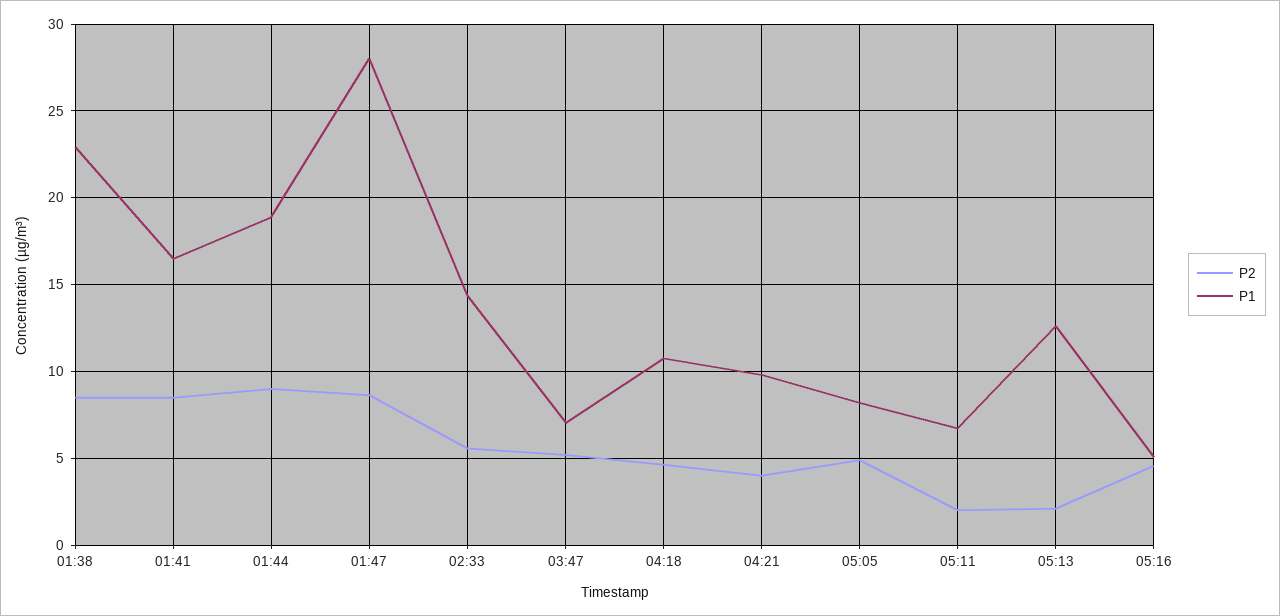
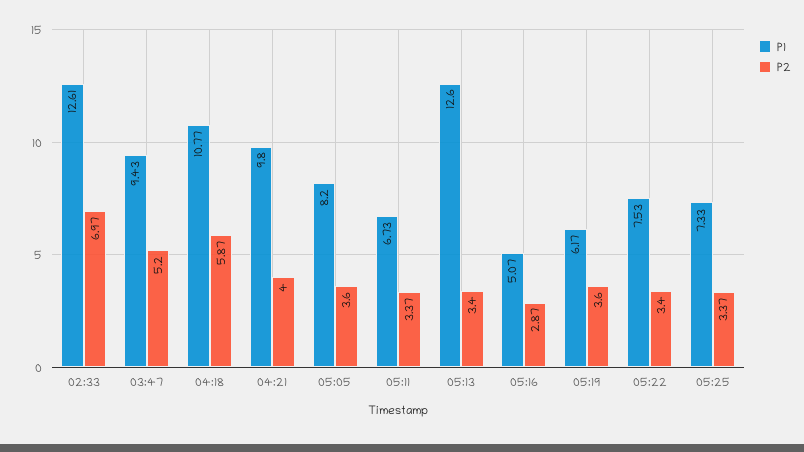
P2, 01:38: 8.5 -> none
P1, 01:38: 23 -> none
P2, 01:41: 8.5 -> none
P1, 01:41: 16.5 -> none
P2, 01:44: 9 -> none
P1, 01:44: 19 -> none
P2, 01:47: 8.5 -> none
P1, 01:47: 28 -> none
P2, 02:33: 5.5 -> 6.97
P1, 02:33: 14.5 -> 12.61
P1, 03:47: 7 -> 9.43
P2, 04:18: 4.5 -> 5.87
P2, 05:05: 5 -> 3.6
P2, 05:11: 2 -> 3.37
P2, 05:13: 2 -> 3.4
P2, 05:16: 4.5 -> 2.87
P1, 05:19: none -> 6.17
P2, 05:19: none -> 3.6
P1, 05:22: none -> 7.53
P2, 05:22: none -> 3.4
P1, 05:25: none -> 7.33
P2, 05:25: none -> 3.37

